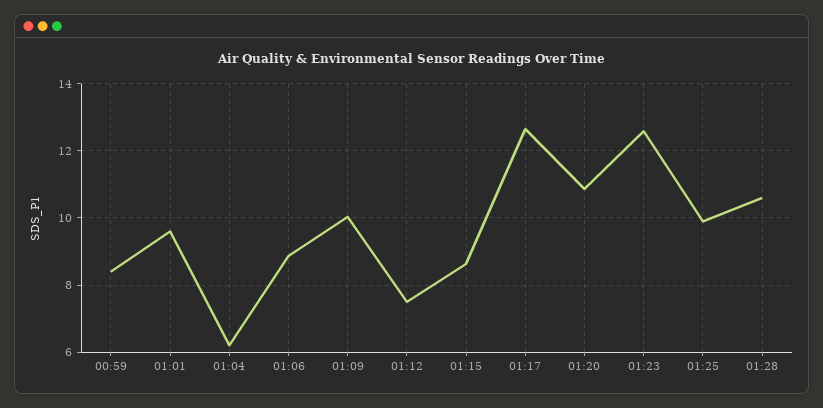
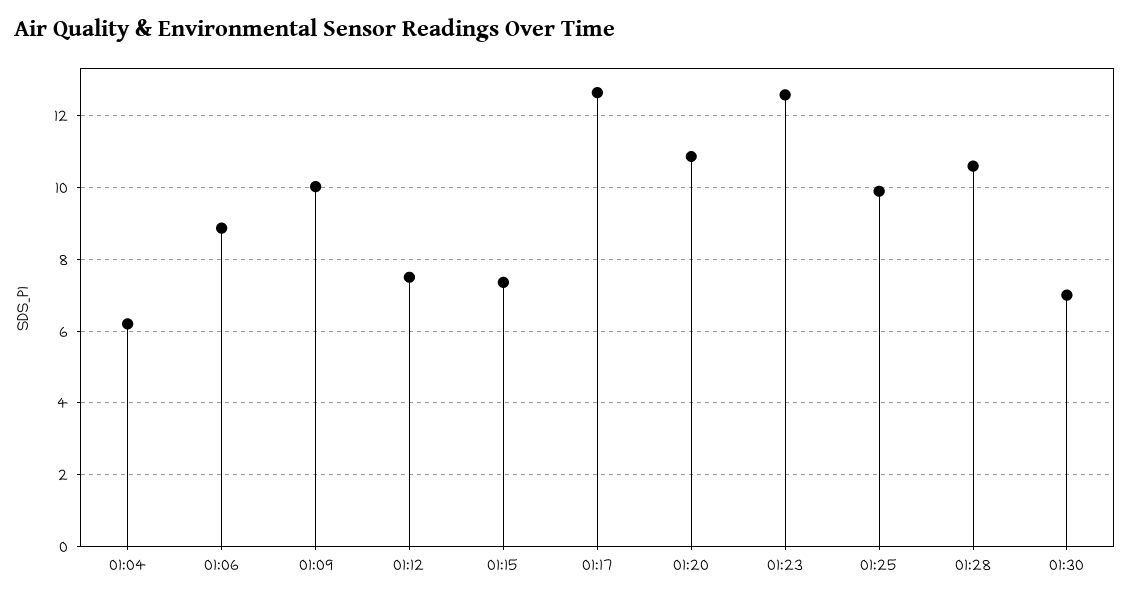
00:59: 8.4 -> none
01:01: 9.6 -> none
01:15: 8.6 -> 7.4
01:30: none -> 7

